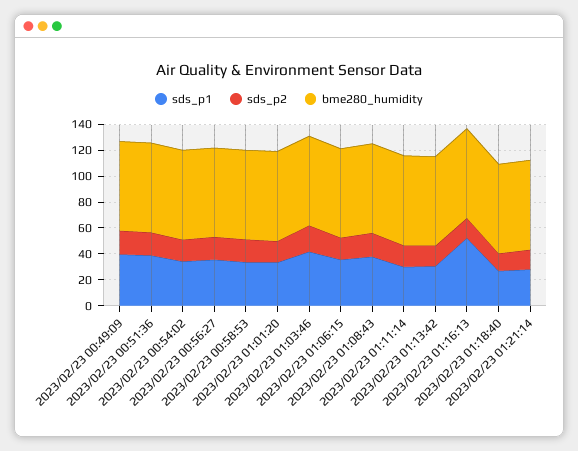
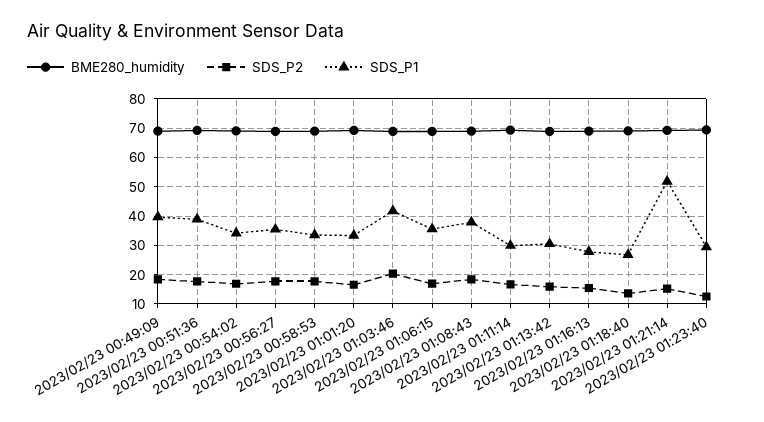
sds_p1, 2023/02/23 01:16:13: 50 -> 27.5
sds_p1, 2023/02/23 01:21:14: 30 -> 52.5
bme280_humidity, 2023/02/23 01:23:40: none -> 70
sds_p2, 2023/02/23 01:23:40: none -> 12.5
sds_p1, 2023/02/23 01:23:40: none -> 30

